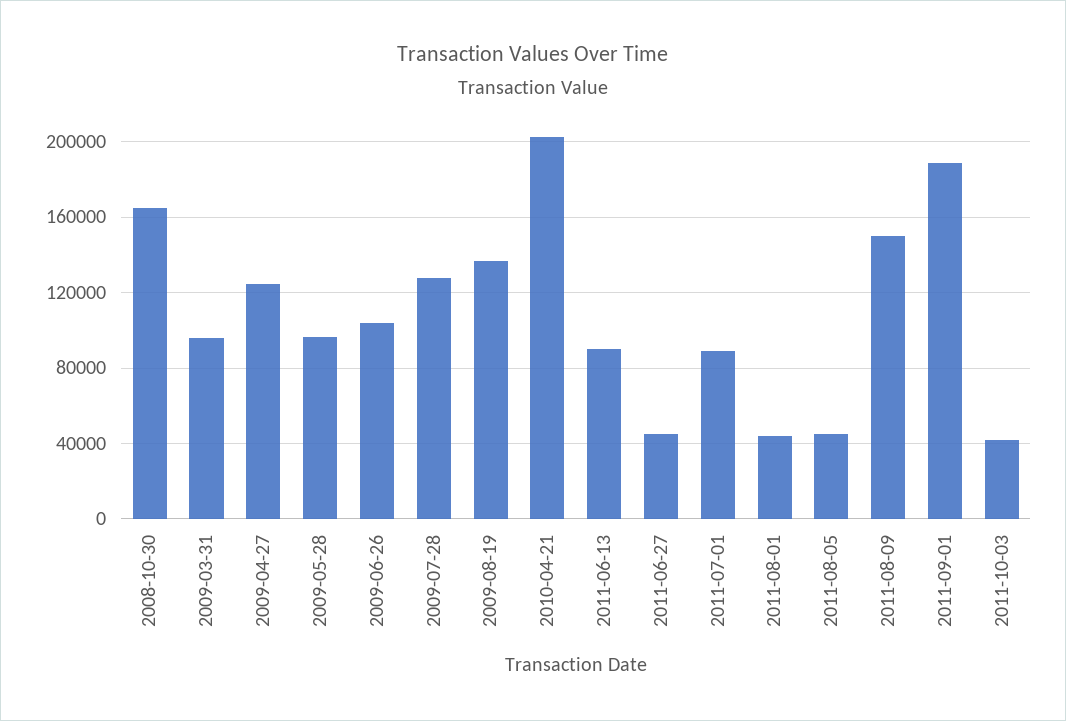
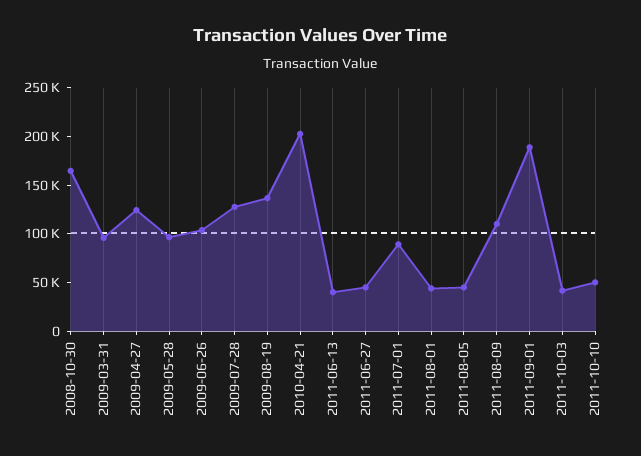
2011-06-13: 90000 -> 40000
2011-08-09: 150000 -> 110000
2011-10-10: none -> 50000

